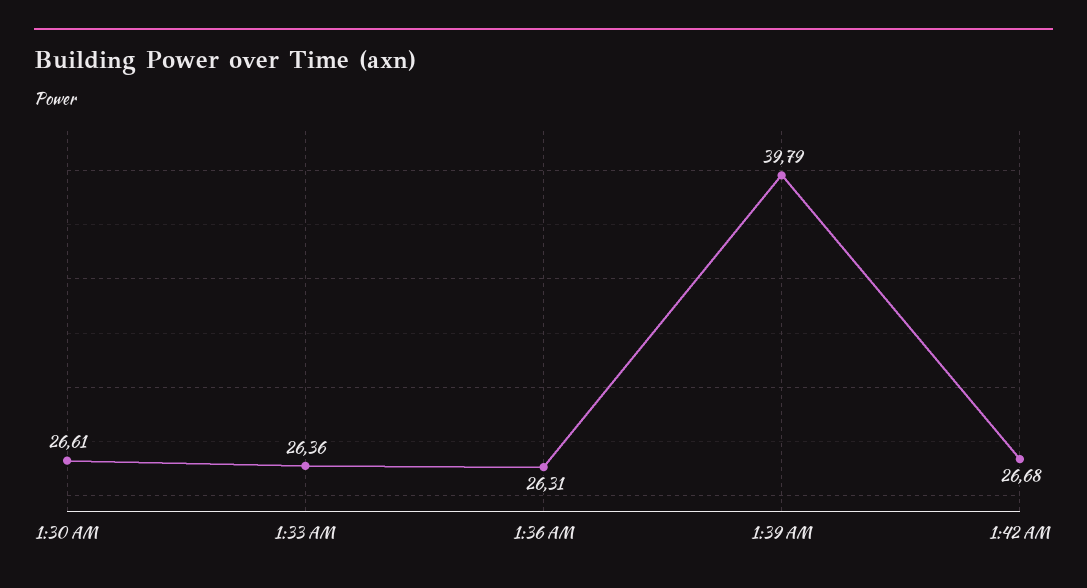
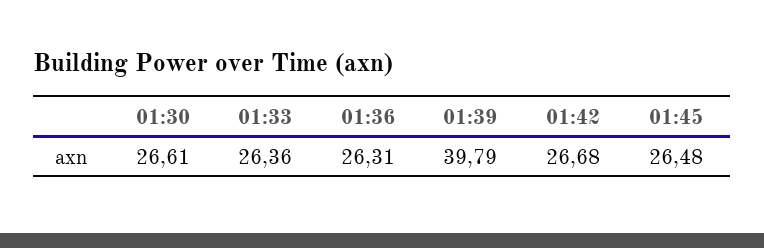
01:45: none -> 26.48

